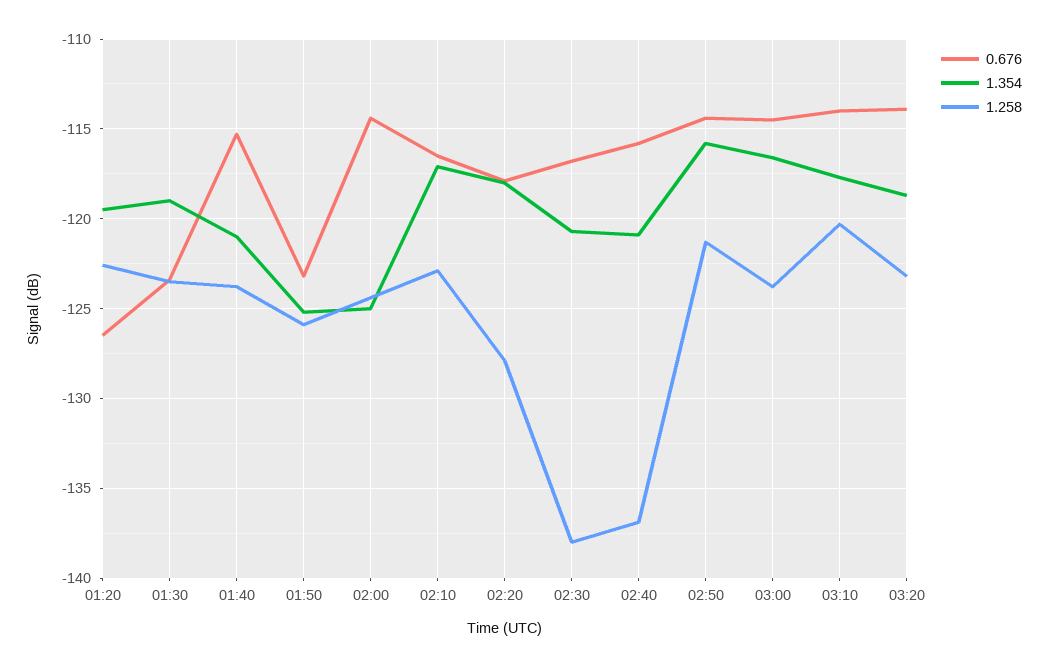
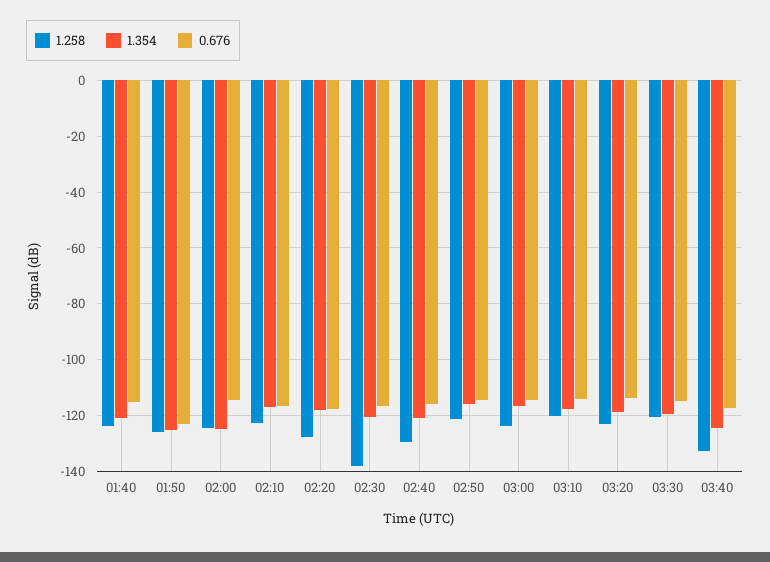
0.676, 01:20: -126.5 -> none
1.354, 01:20: -119.5 -> none
1.258, 01:20: -122.5 -> none
0.676, 01:30: -123.5 -> none
1.354, 01:30: -119 -> none
1.258, 01:30: -123.5 -> none
1.258, 02:40: -137 -> -130
1.258, 03:30: none -> -120
1.354, 03:30: none -> -120
0.676, 03:30: none -> -115
1.258, 03:40: none -> -132.5
1.354, 03:40: none -> -125
0.676, 03:40: none -> -117.5

